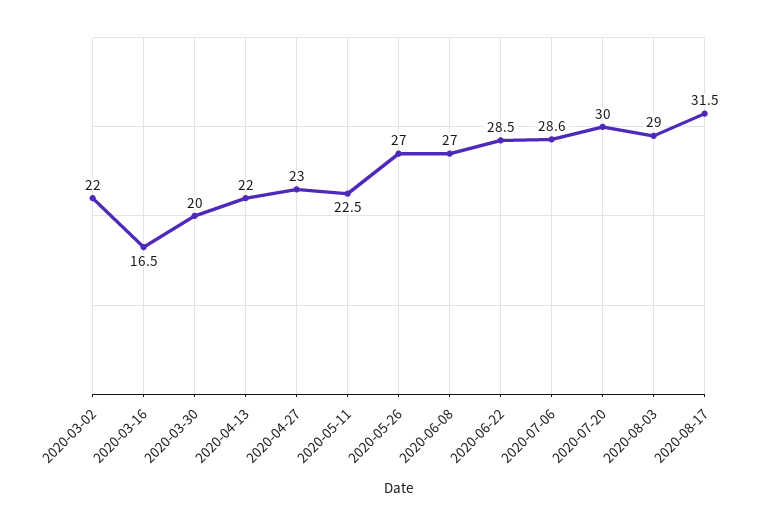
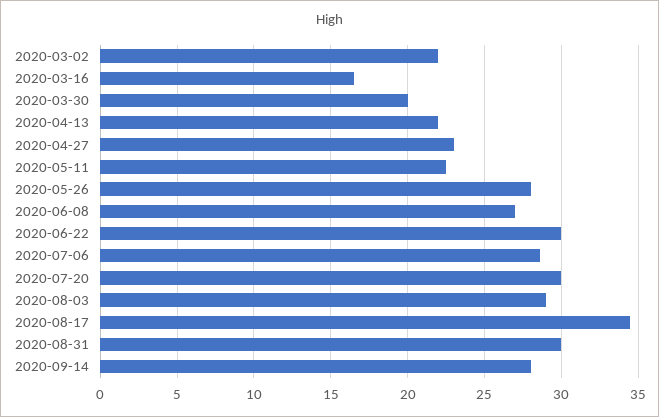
2020-05-26: 27 -> 28
2020-06-22: 28.5 -> 30
2020-08-17: 31.5 -> 34.5
2020-08-31: none -> 30
2020-09-14: none -> 28

